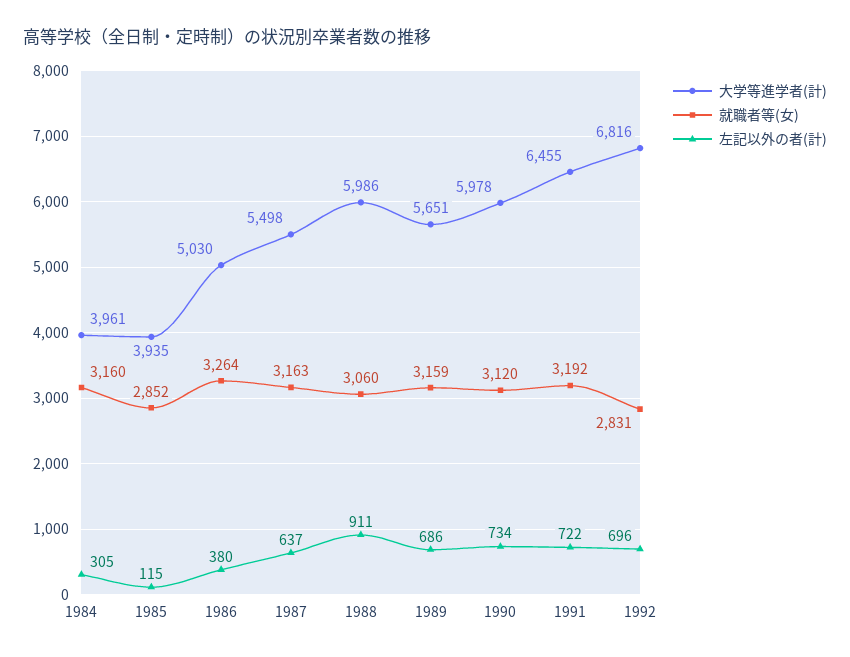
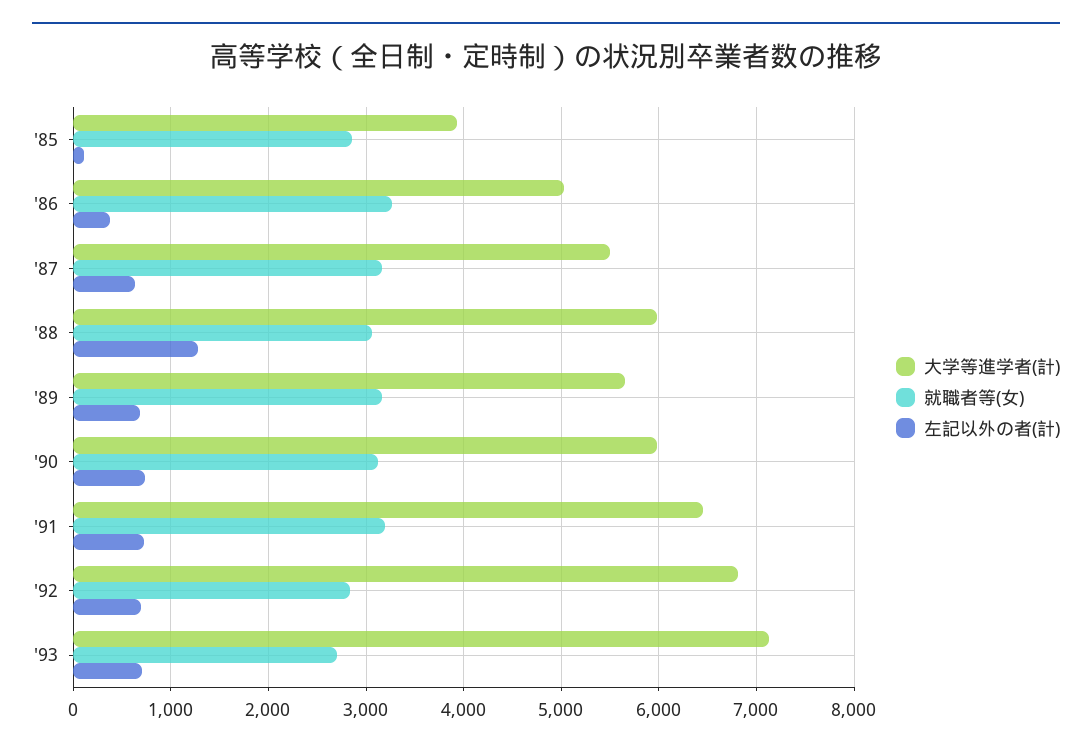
大学等進学者(計), 1984: 3961 -> none
就職者等(女), 1984: 3160 -> none
左記以外の者(計), 1984: 305 -> none
左記以外の者(計), 1988: 911 -> 1300
大学等進学者(計), '93: none -> 7100
就職者等(女), '93: none -> 2700
左記以外の者(計), '93: none -> 700

